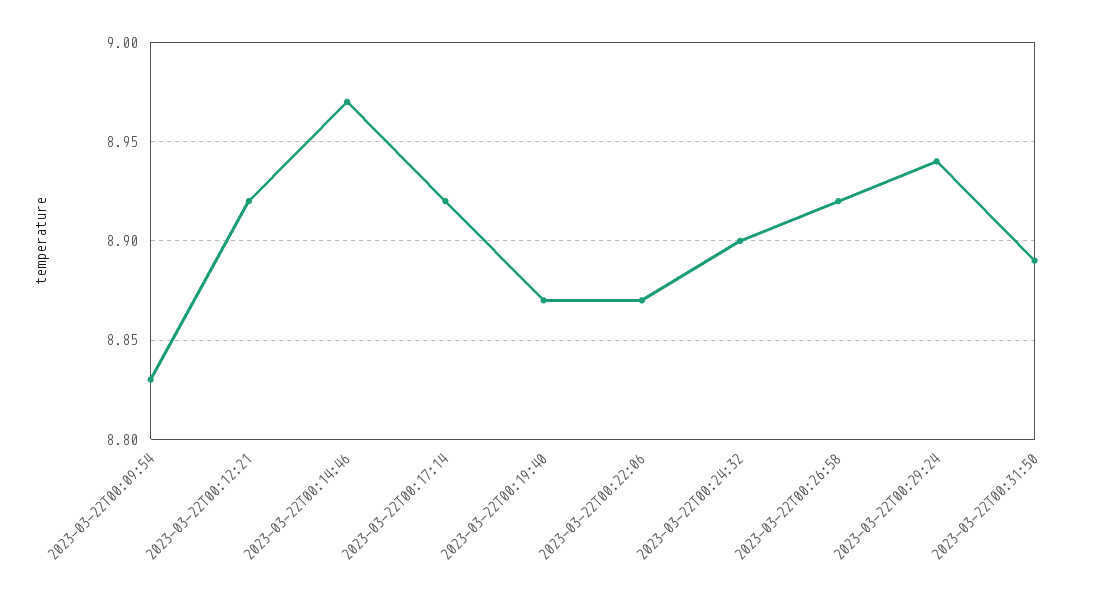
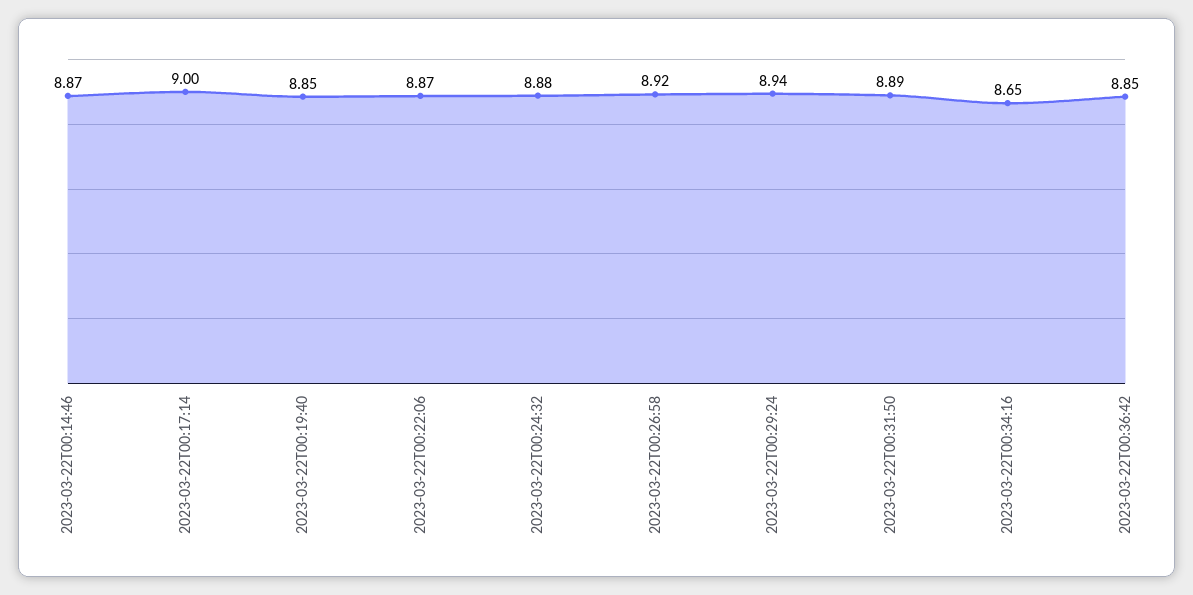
2023-03-22T00:09:54: 8.83 -> none
2023-03-22T00:12:21: 8.92 -> none
2023-03-22T00:14:46: 8.97 -> 8.87
2023-03-22T00:17:14: 8.92 -> 9
2023-03-22T00:19:40: 8.87 -> 8.85
2023-03-22T00:24:32: 8.9 -> 8.88
2023-03-22T00:34:16: none -> 8.65
2023-03-22T00:36:42: none -> 8.85

